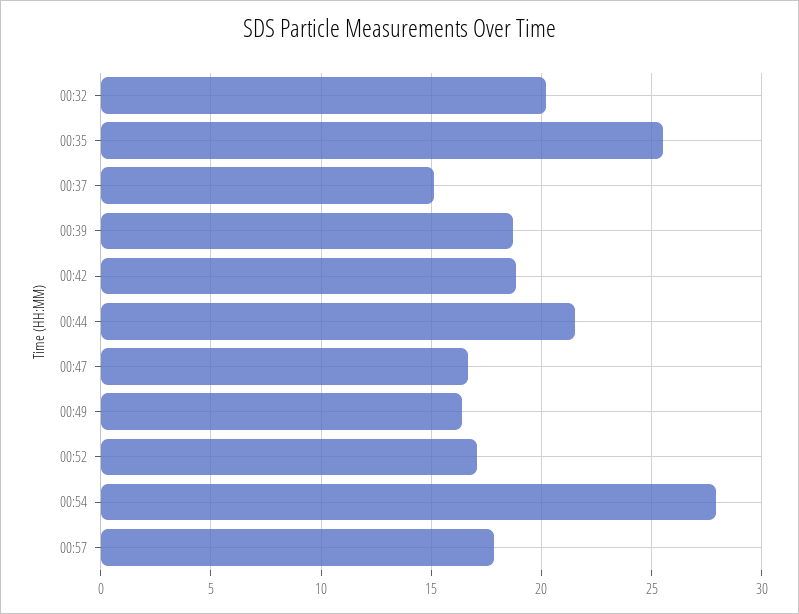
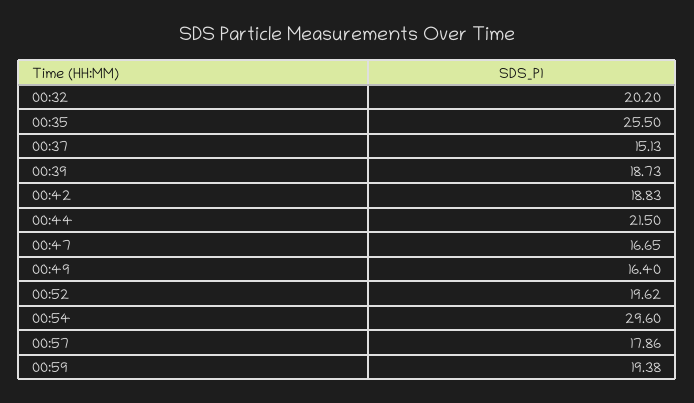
00:52: 17 -> 19.62
00:54: 28 -> 29.6
00:59: none -> 19.38

